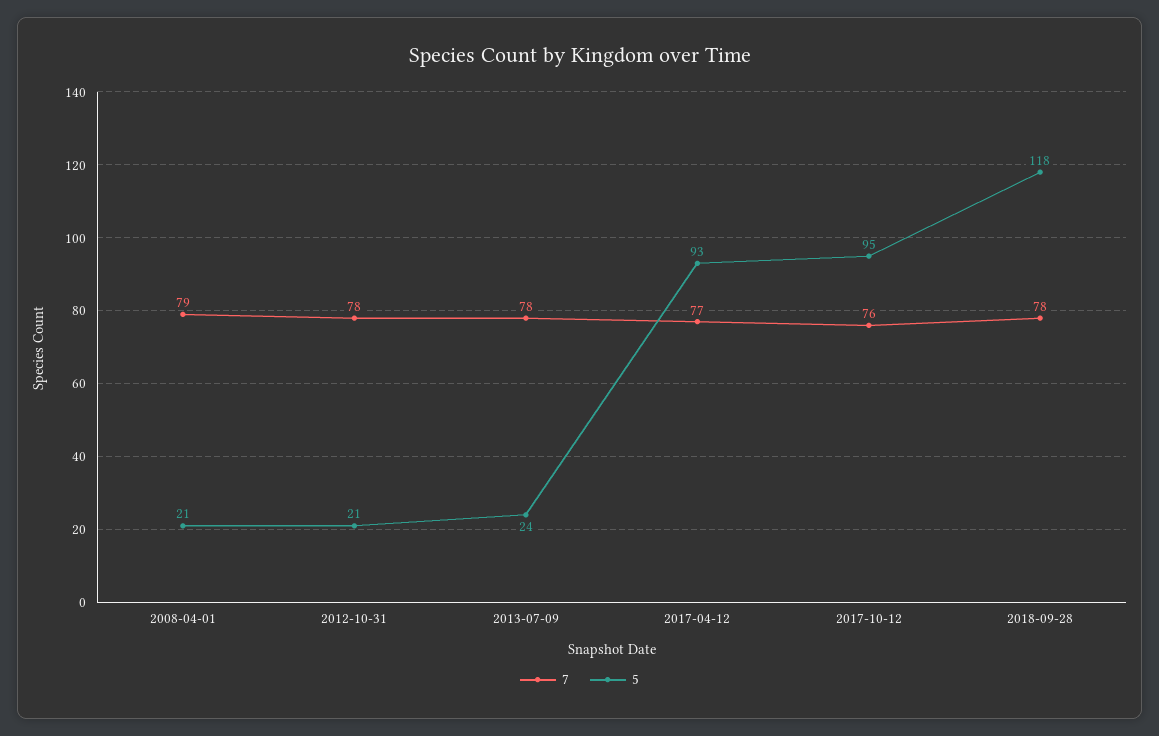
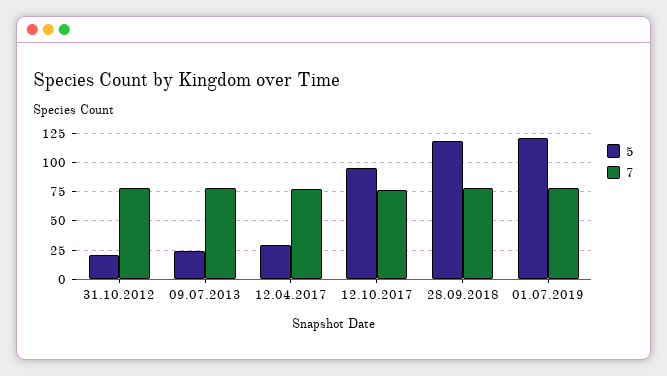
7, 2008-04-01: 79 -> none
5, 2008-04-01: 21 -> none
5, 2017-04-12: 93 -> 25
5, 01.07.2019: none -> 125
7, 01.07.2019: none -> 75

